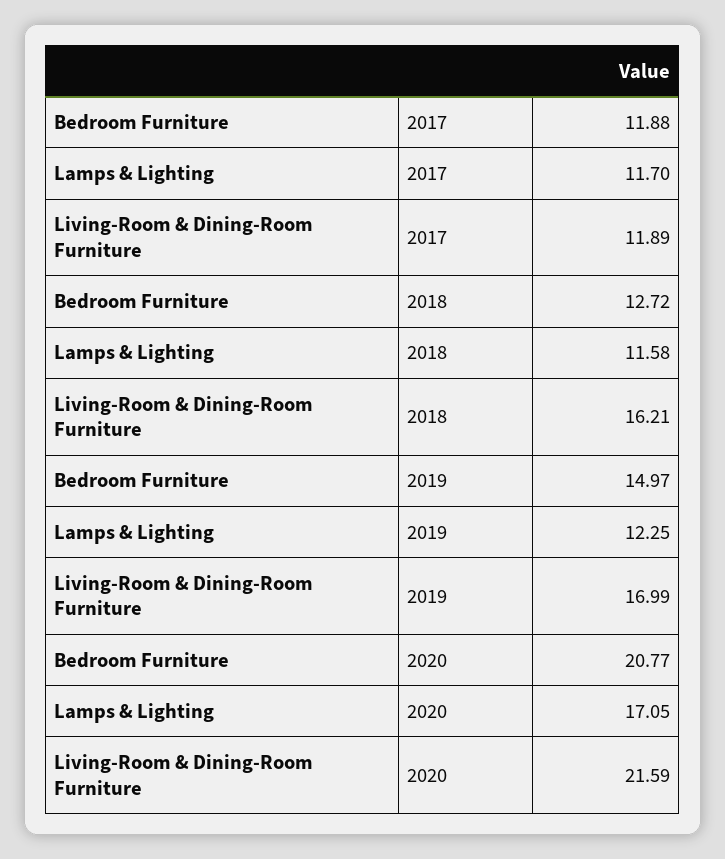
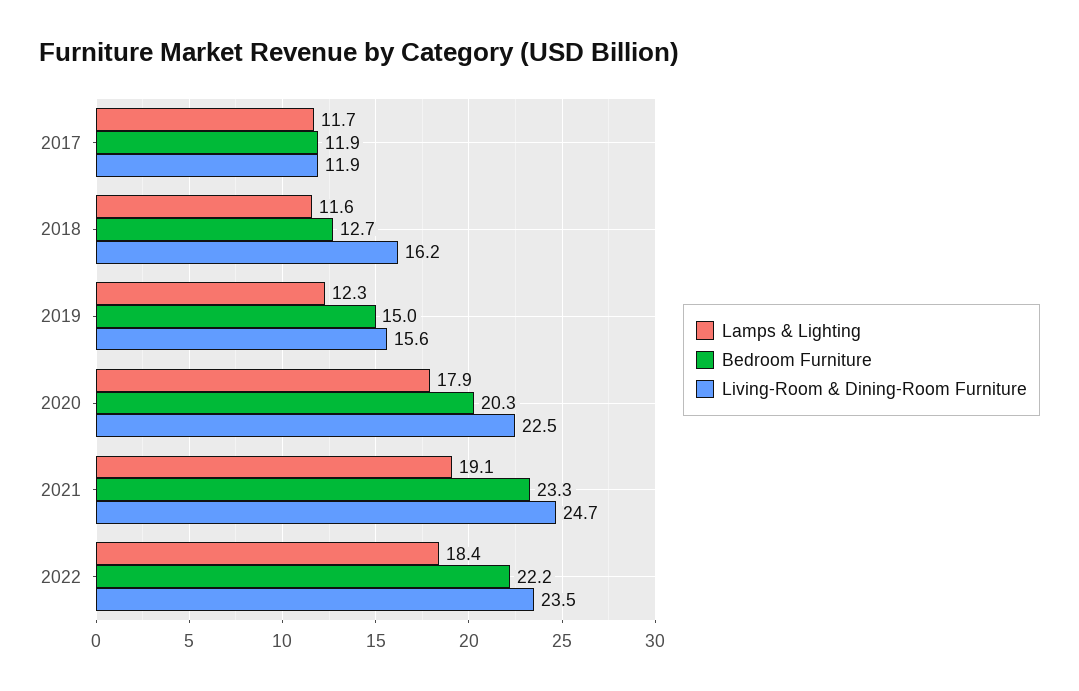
Living-Room & Dining-Room Furniture, 2019: 16.99 -> 15.6
Bedroom Furniture, 2020: 20.77 -> 20.3
Lamps & Lighting, 2020: 17.05 -> 17.9
Living-Room & Dining-Room Furniture, 2020: 21.59 -> 22.5
Lamps & Lighting, 2021: none -> 19.1
Bedroom Furniture, 2021: none -> 23.3
Living-Room & Dining-Room Furniture, 2021: none -> 24.7
Lamps & Lighting, 2022: none -> 18.4
Bedroom Furniture, 2022: none -> 22.2
Living-Room & Dining-Room Furniture, 2022: none -> 23.5

